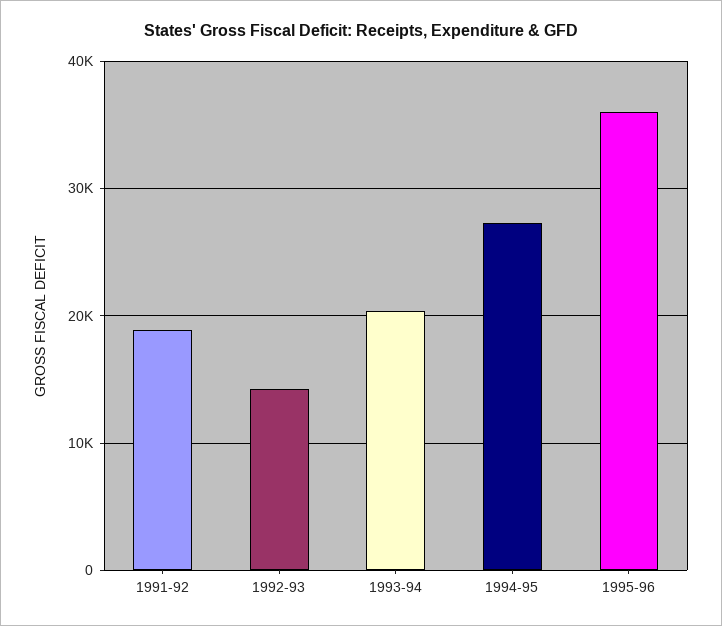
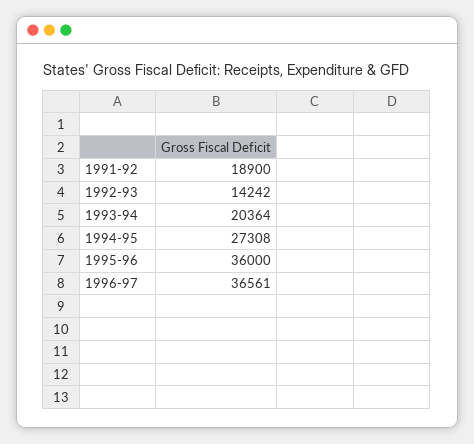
1996-97: none -> 36561

